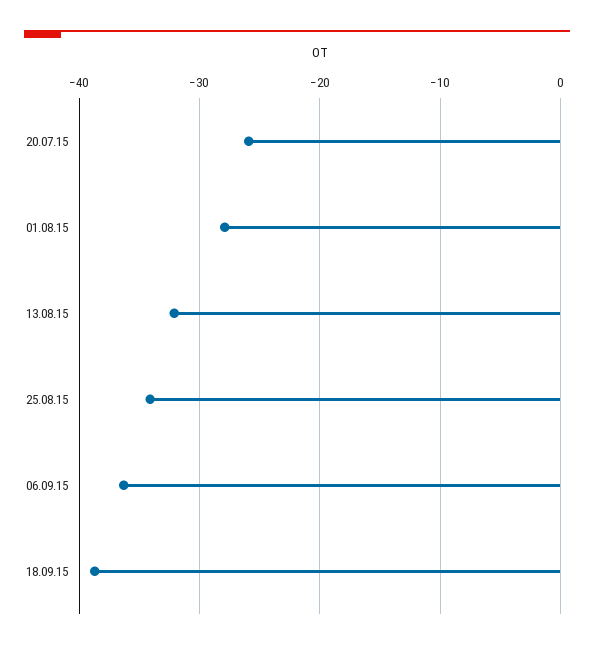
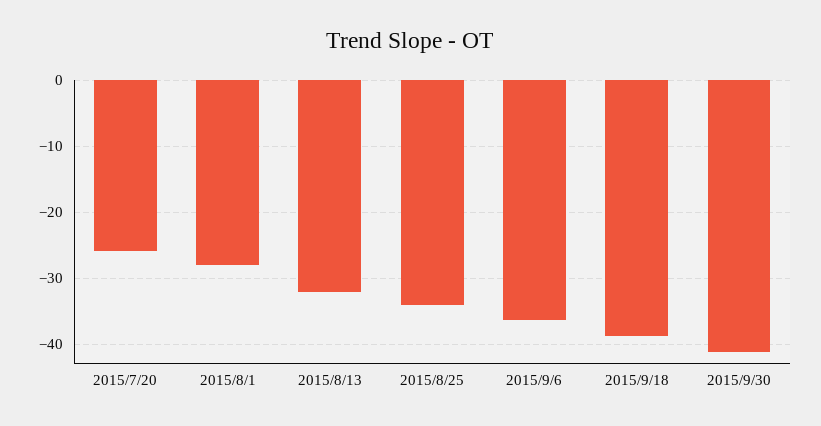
2015/9/30: none -> -41

